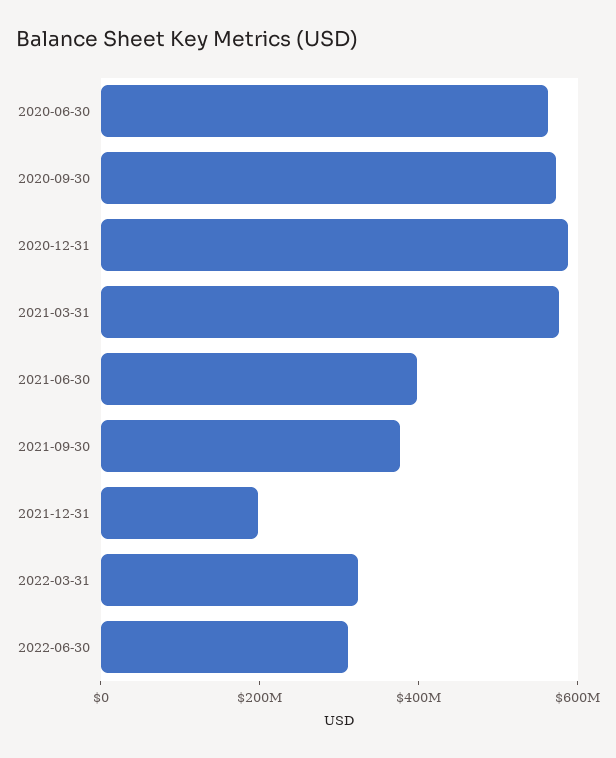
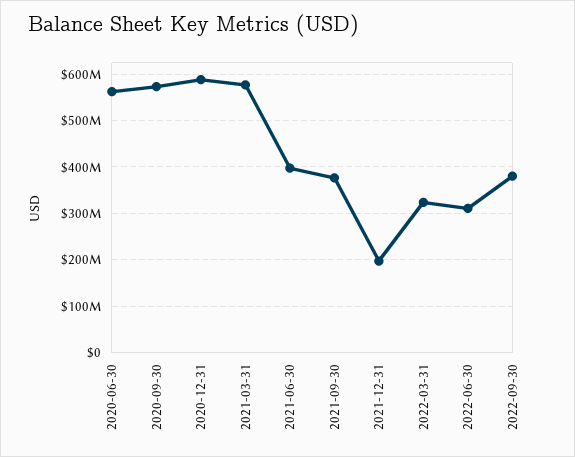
2022-09-30: none -> 380000000

